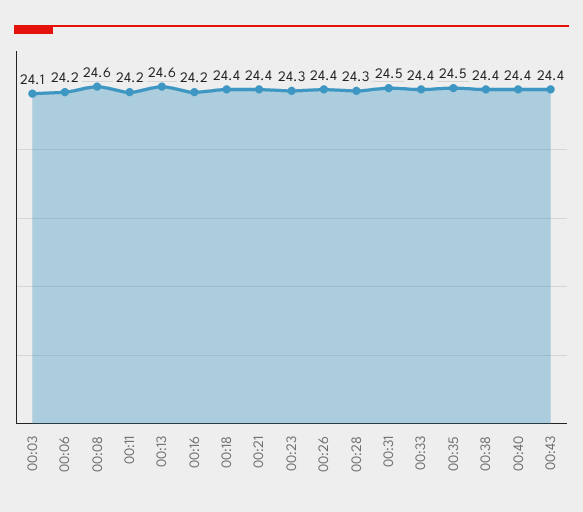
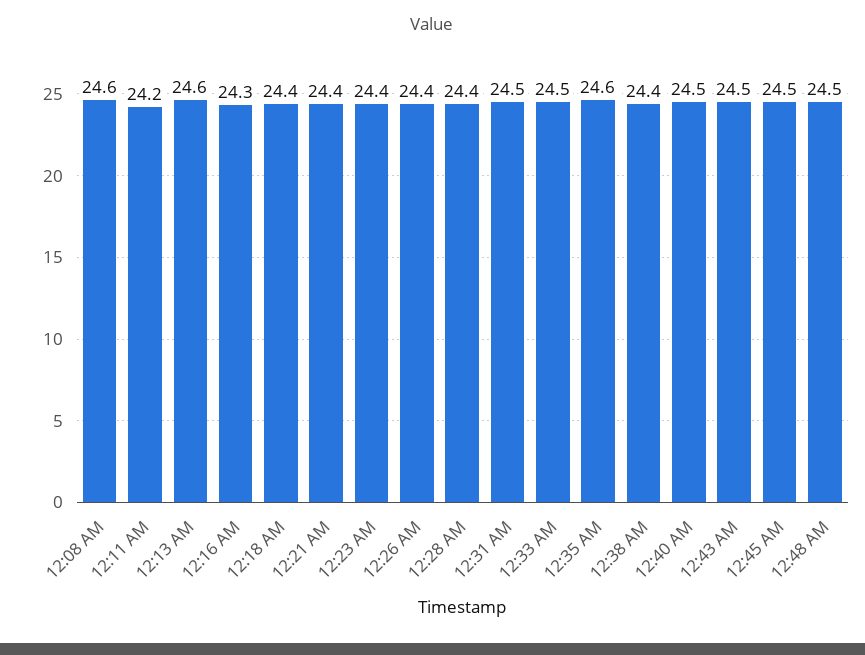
00:03: 24.1 -> none
00:06: 24.2 -> none
00:16: 24.2 -> 24.3
00:23: 24.3 -> 24.4
00:28: 24.3 -> 24.4
00:33: 24.4 -> 24.5
00:35: 24.5 -> 24.6
00:40: 24.4 -> 24.5
00:43: 24.4 -> 24.5
12:45 AM: none -> 24.5
12:48 AM: none -> 24.5

